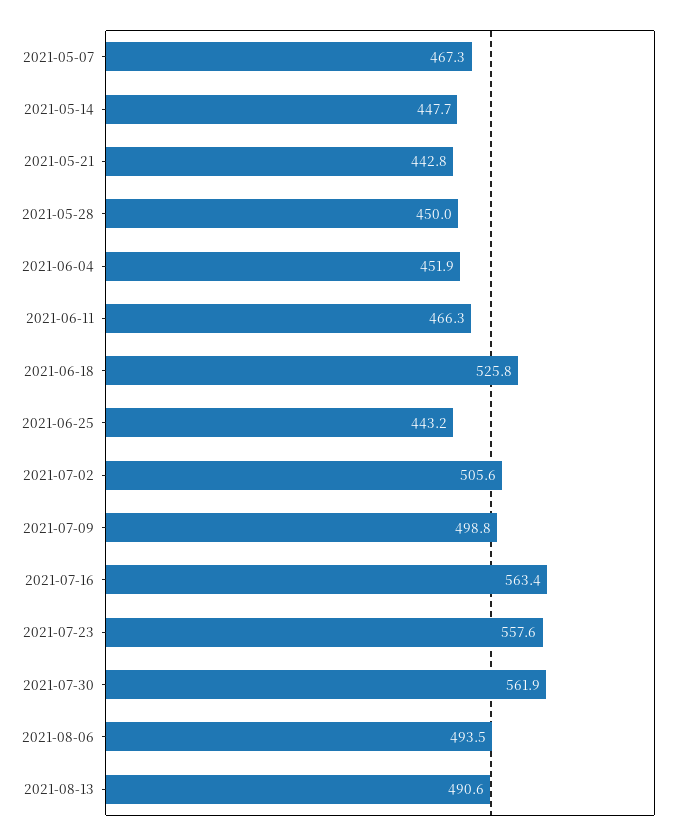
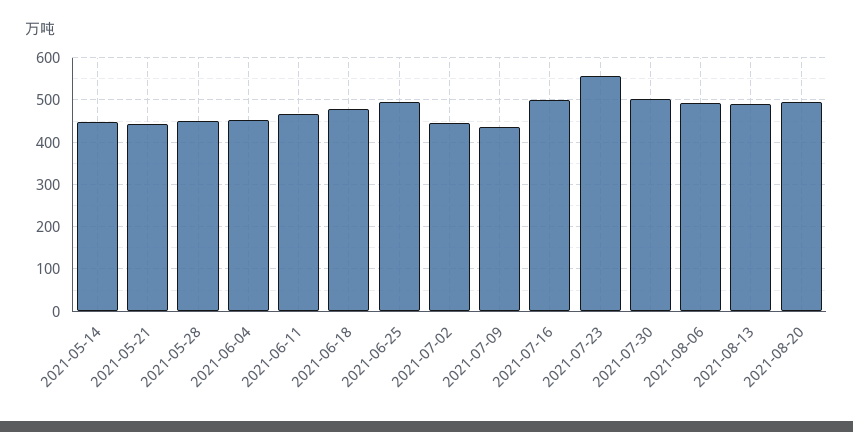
2021-05-07: 467.3 -> none
2021-06-18: 525.8 -> 480
2021-06-25: 443.2 -> 500
2021-07-02: 505.6 -> 440
2021-07-09: 498.8 -> 440
2021-07-16: 563.4 -> 500
2021-07-30: 561.9 -> 500
2021-08-20: none -> 500

